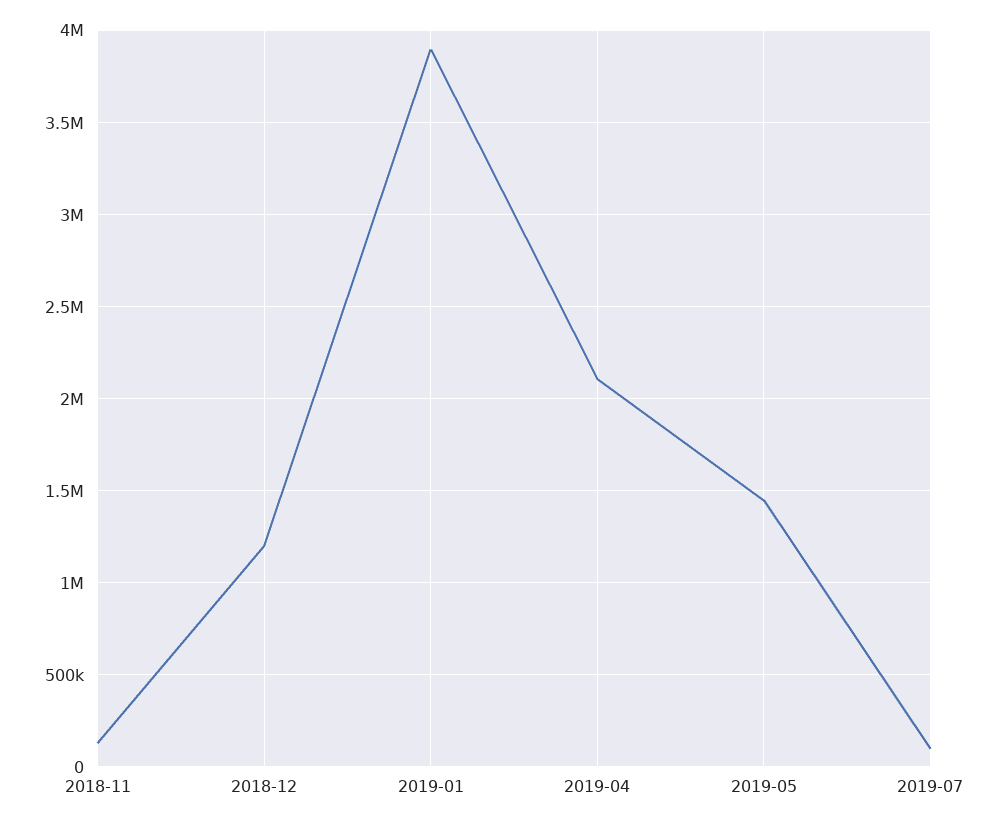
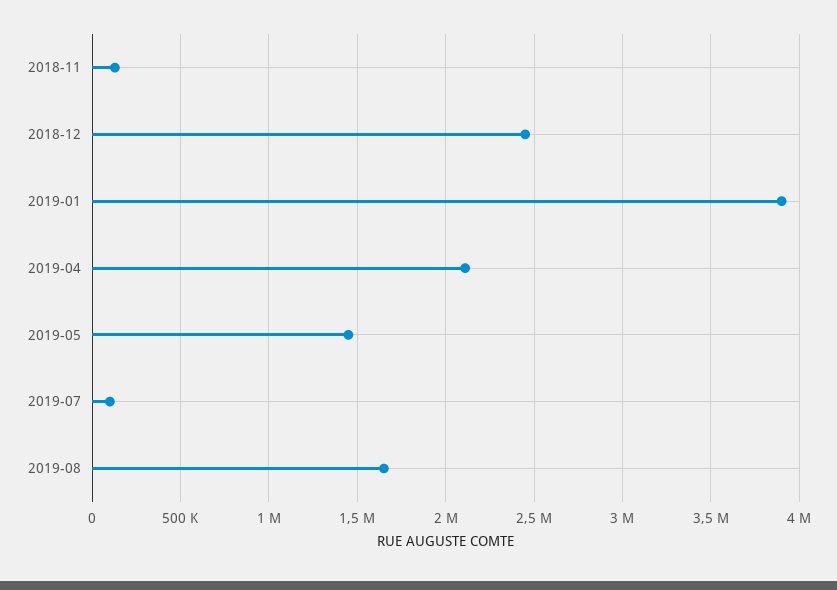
2018-12: 1200000 -> 2450000
2019-08: none -> 1650000

